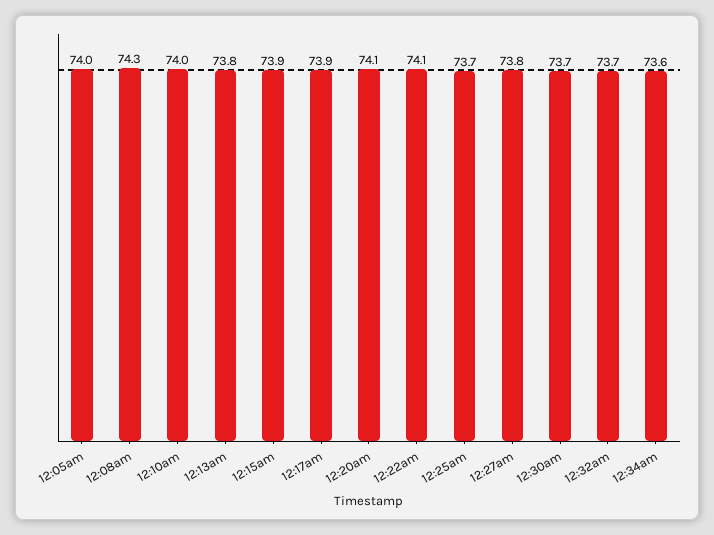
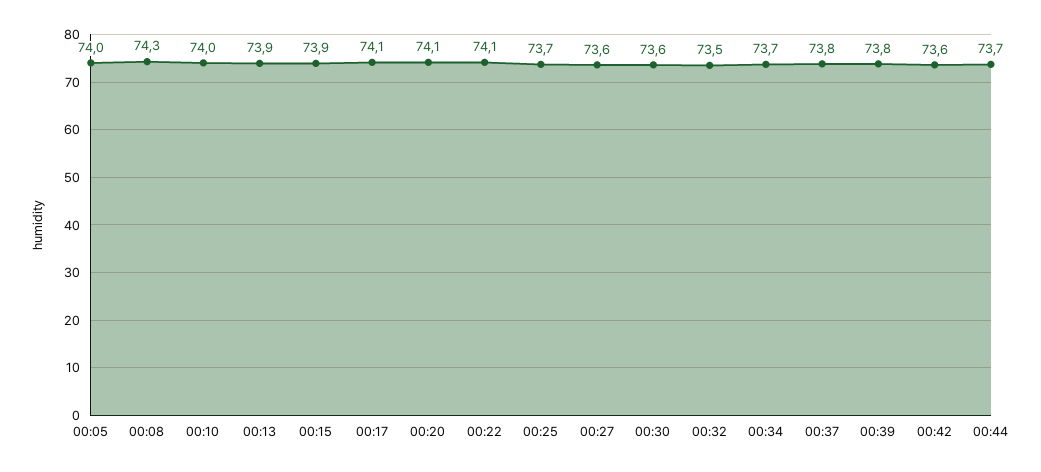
12:13am: 73.8 -> 73.9
12:17am: 73.9 -> 74.1
12:27am: 73.8 -> 73.6
12:30am: 73.7 -> 73.6
12:32am: 73.7 -> 73.5
12:34am: 73.6 -> 73.7
00:37: none -> 73.8
00:39: none -> 73.8
00:42: none -> 73.6
00:44: none -> 73.7

